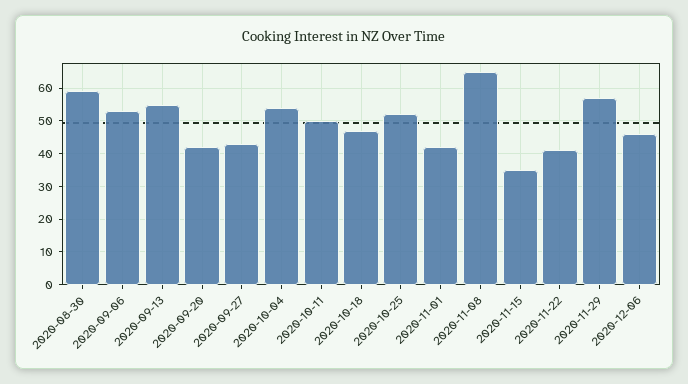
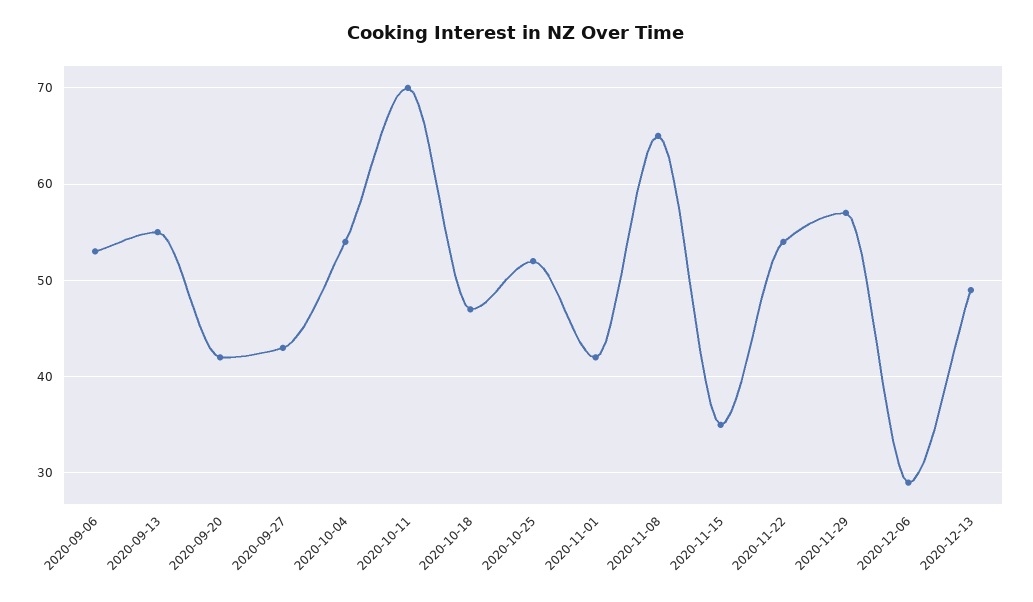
2020-08-30: 60 -> none
2020-10-11: 50 -> 70
2020-11-22: 40 -> 54
2020-12-06: 45 -> 29
2020-12-13: none -> 49

